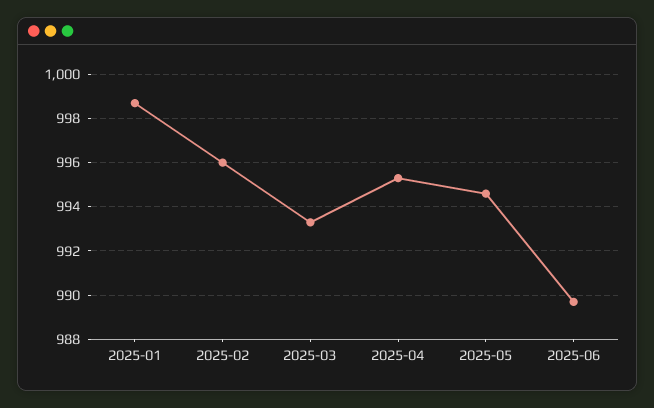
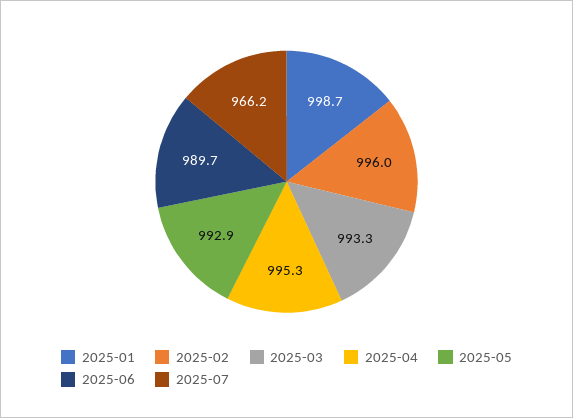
2025-05: 994.5 -> 992.9
2025-07: none -> 966.2

